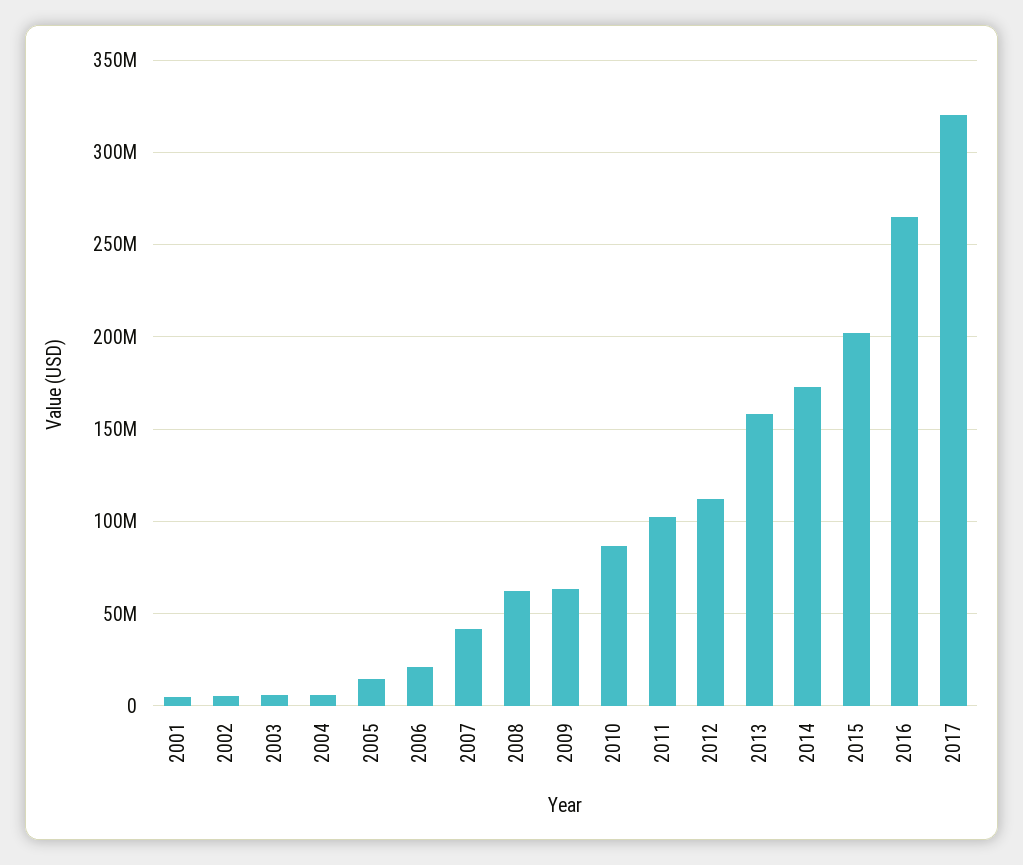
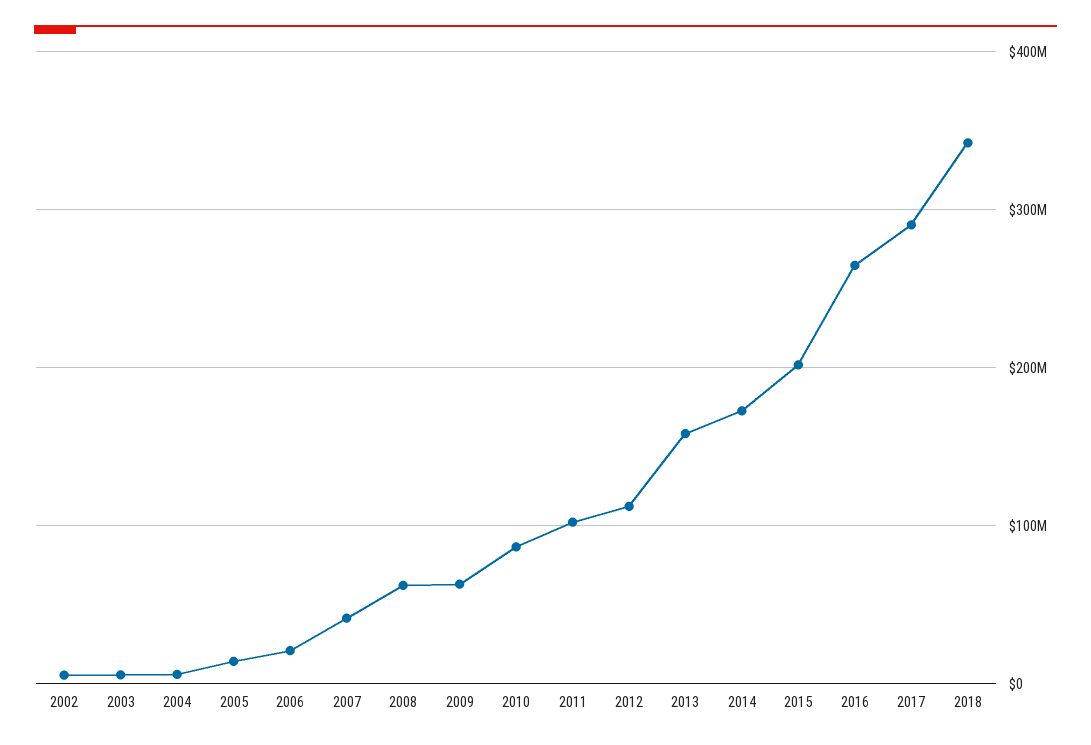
2001: 5000000 -> none
2017: 320000000 -> 290000000
2018: none -> 340000000

